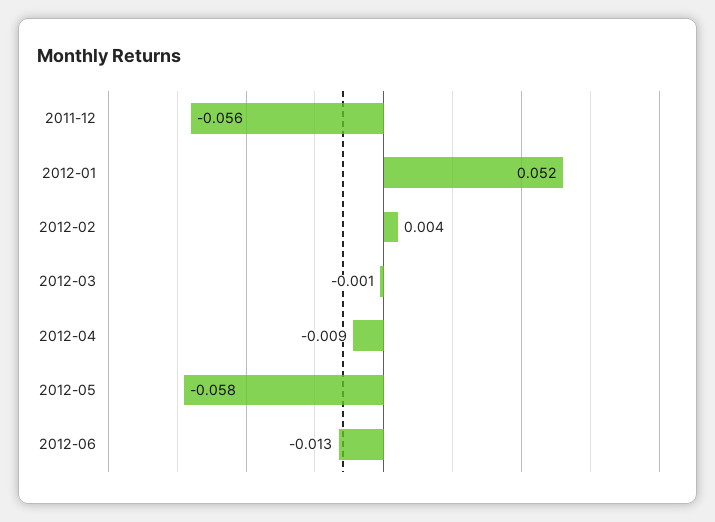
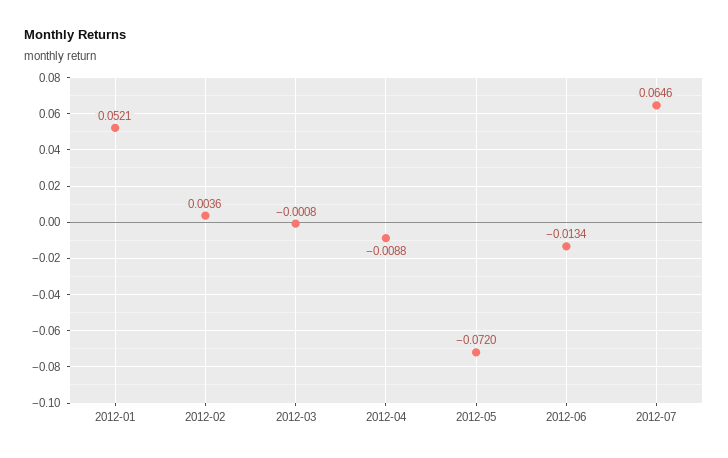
2011-12: -0.056 -> none
2012-05: -0.058 -> -0.072
2012-07: none -> 0.0646

